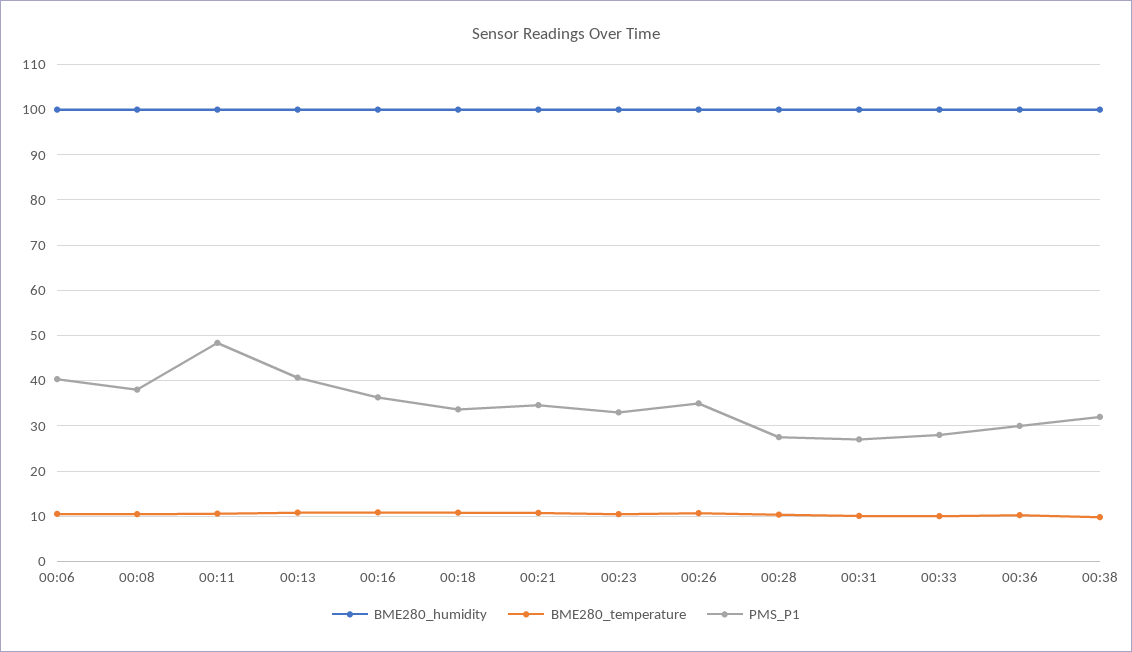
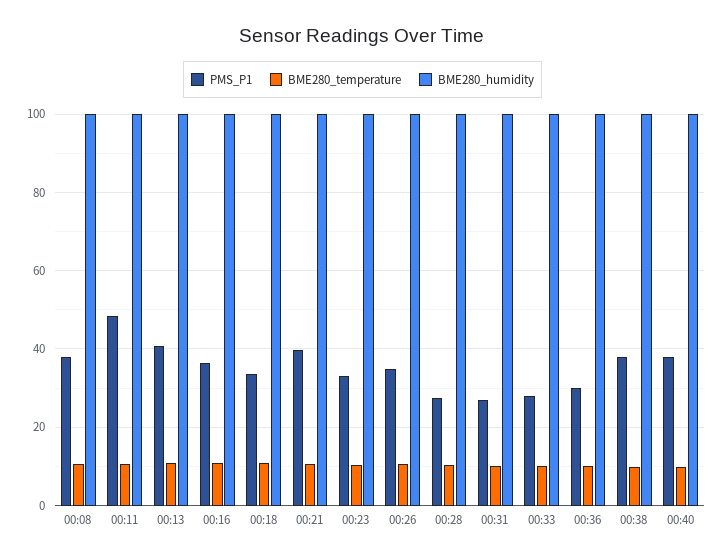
BME280_humidity, 00:06: 100 -> none
BME280_temperature, 00:06: 10 -> none
PMS_P1, 00:06: 40 -> none
PMS_P1, 00:21: 34 -> 40
PMS_P1, 00:38: 32 -> 38
PMS_P1, 00:40: none -> 38
BME280_temperature, 00:40: none -> 10
BME280_humidity, 00:40: none -> 100

